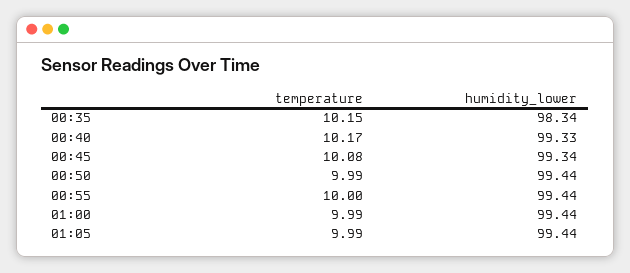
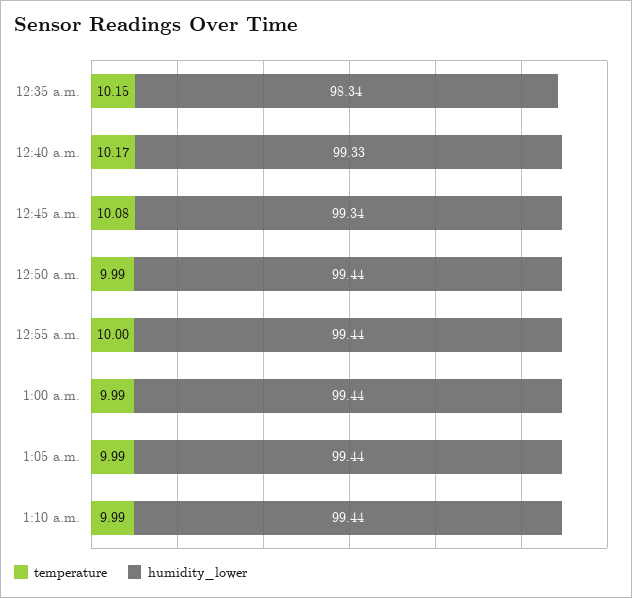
temperature, 1:10 a.m.: none -> 9.99
humidity_lower, 1:10 a.m.: none -> 99.44

